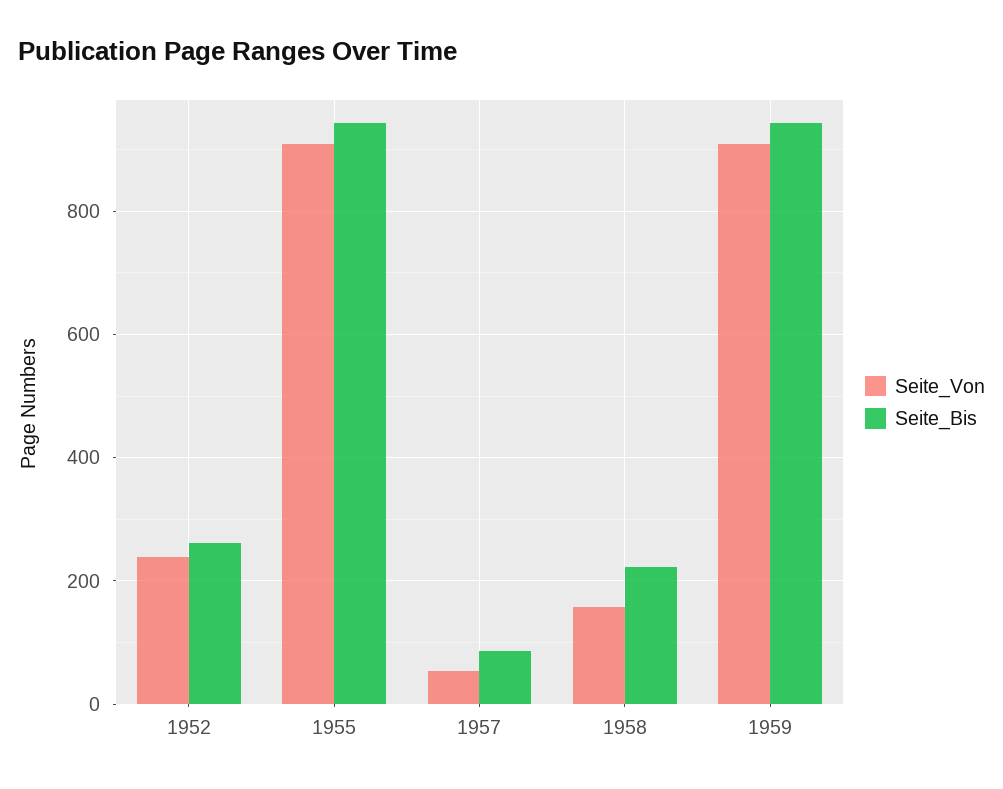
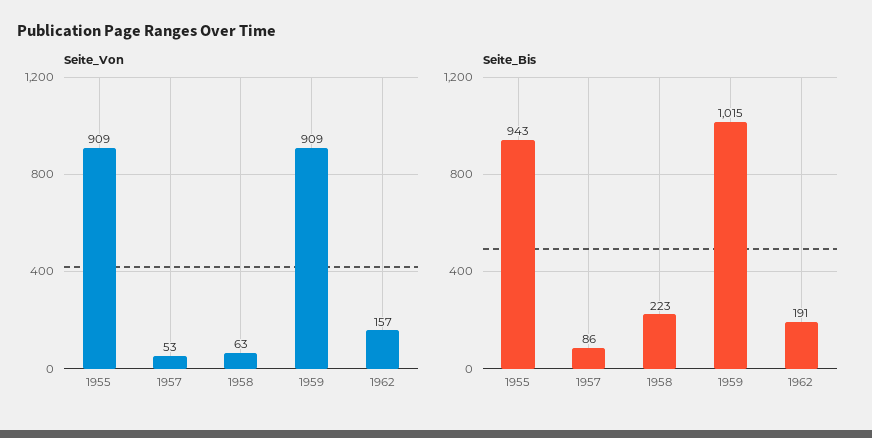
Seite_Von, 1952: 240 -> none
Seite_Bis, 1952: 260 -> none
Seite_Von, 1958: 160 -> 63
Seite_Bis, 1959: 940 -> 1015
Seite_Von, 1962: none -> 157
Seite_Bis, 1962: none -> 191

